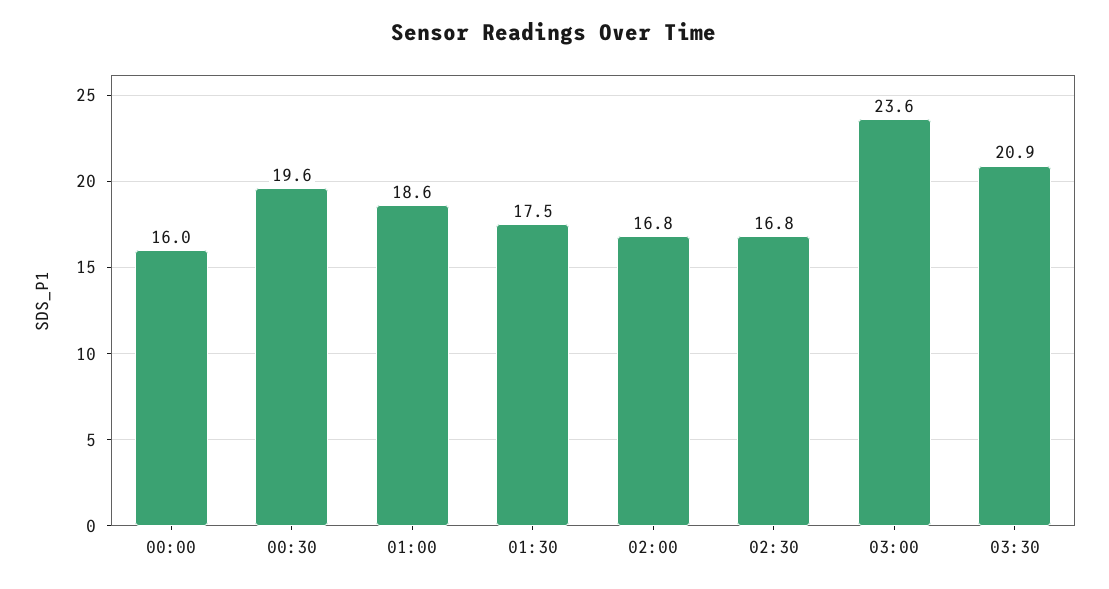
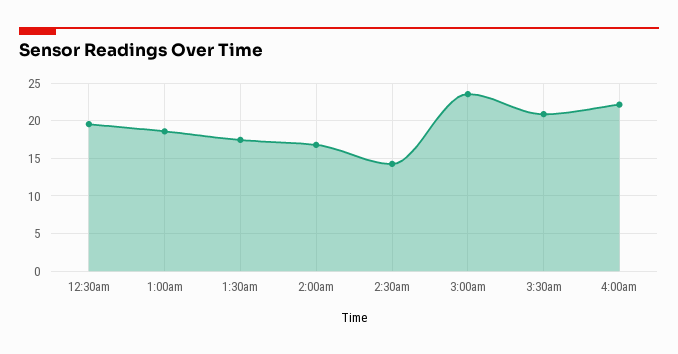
00:00: 16 -> none
02:30: 16.8 -> 14
4:00am: none -> 22

